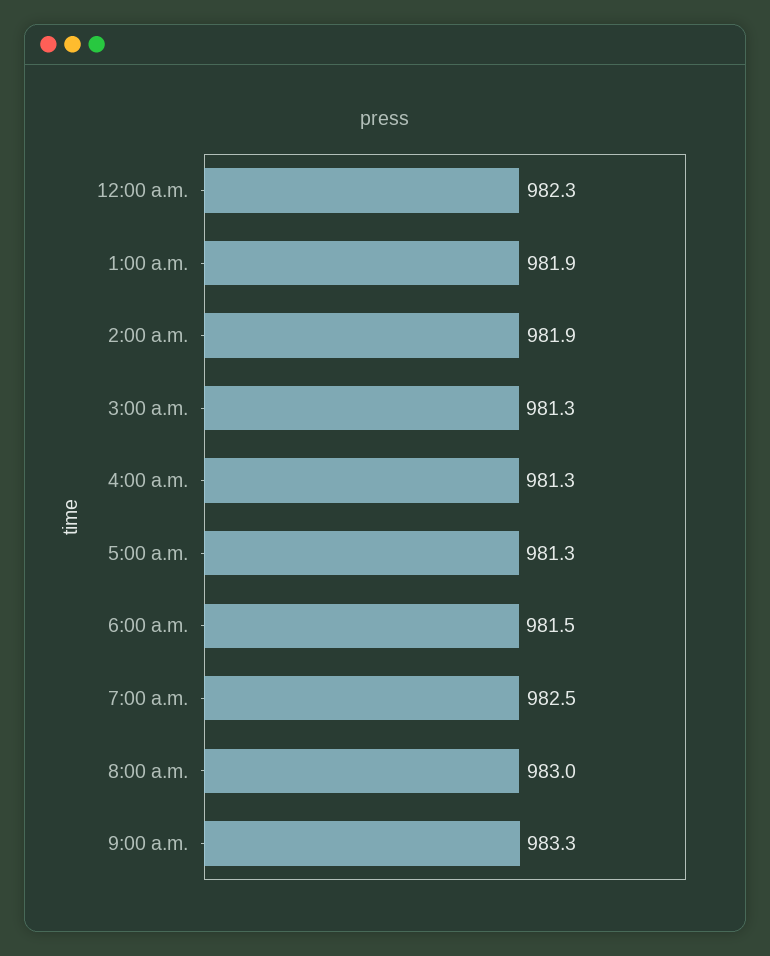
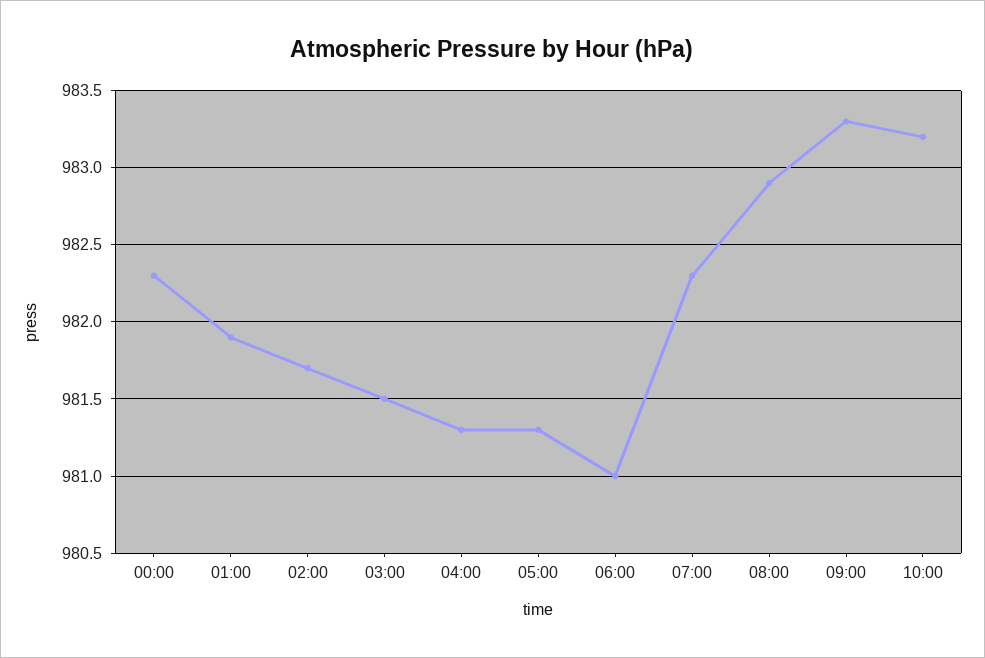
2:00 a.m.: 981.9 -> 981.7
3:00 a.m.: 981.3 -> 981.5
6:00 a.m.: 981.5 -> 981
7:00 a.m.: 982.5 -> 982.3
8:00 a.m.: 983 -> 982.9
10:00: none -> 983.2

